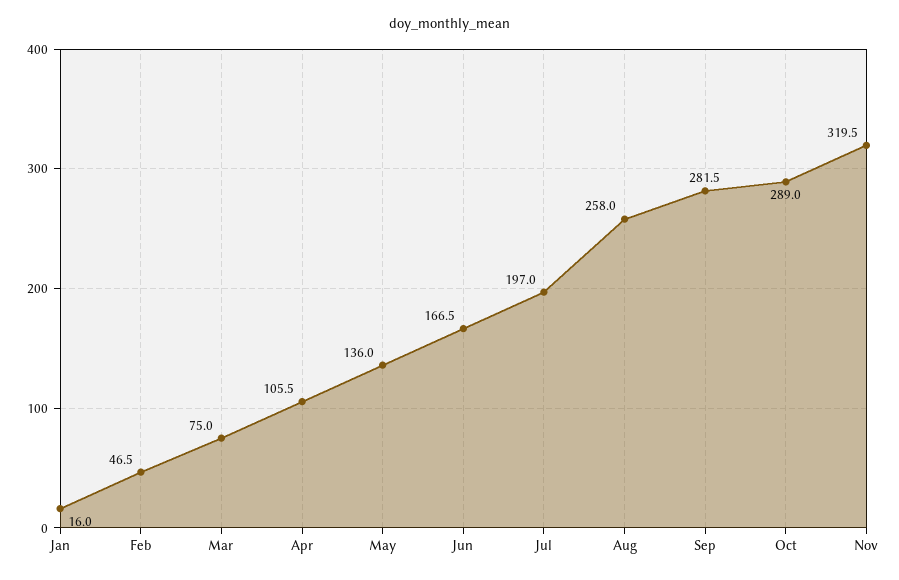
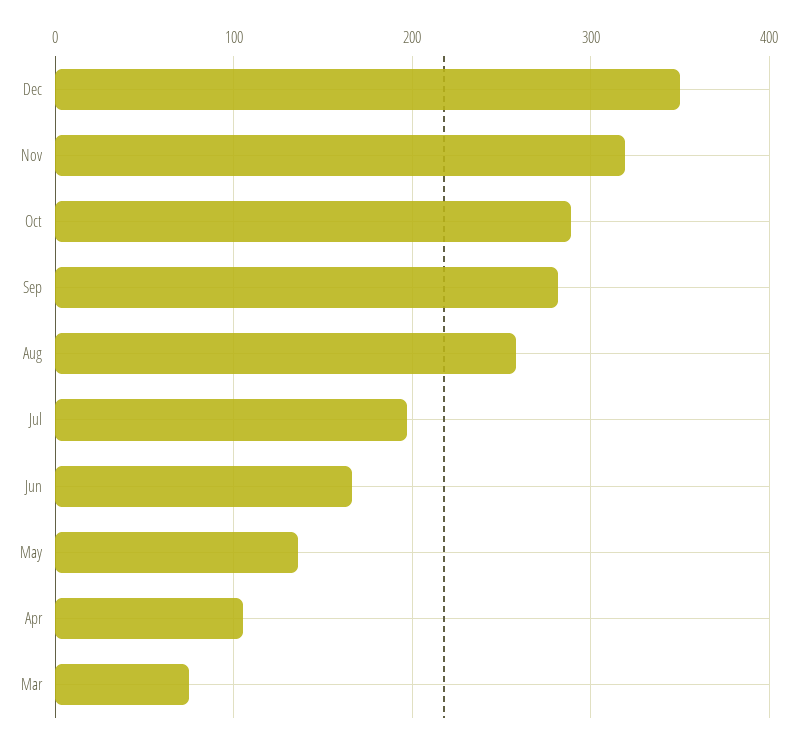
Jan: 16 -> none
Feb: 46.5 -> none
Dec: none -> 350

